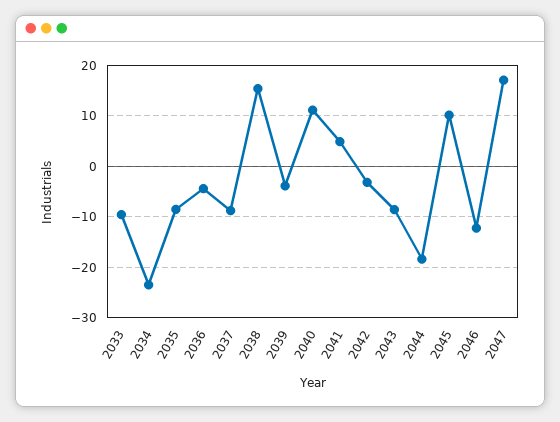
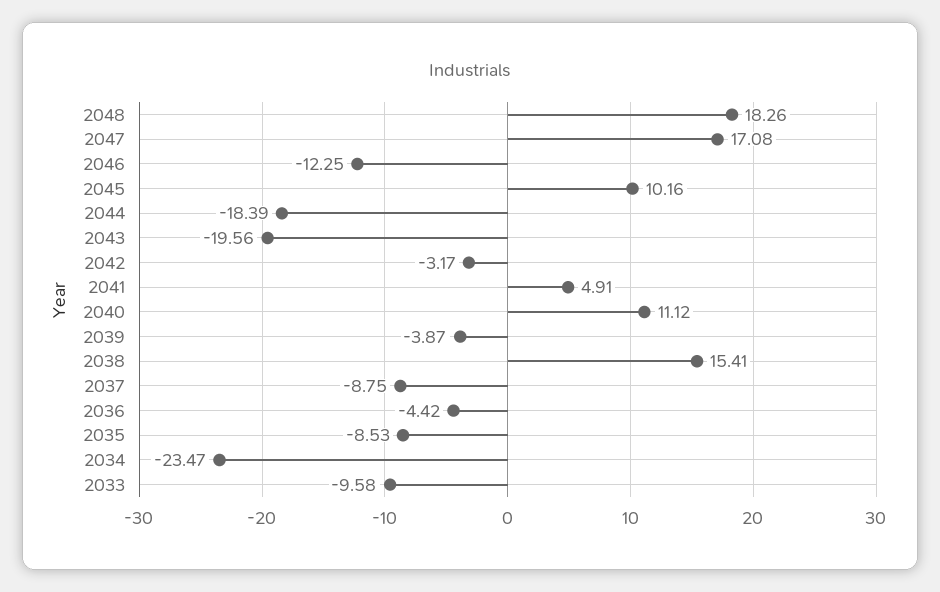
2043: -8 -> -19.56
2048: none -> 18.26

